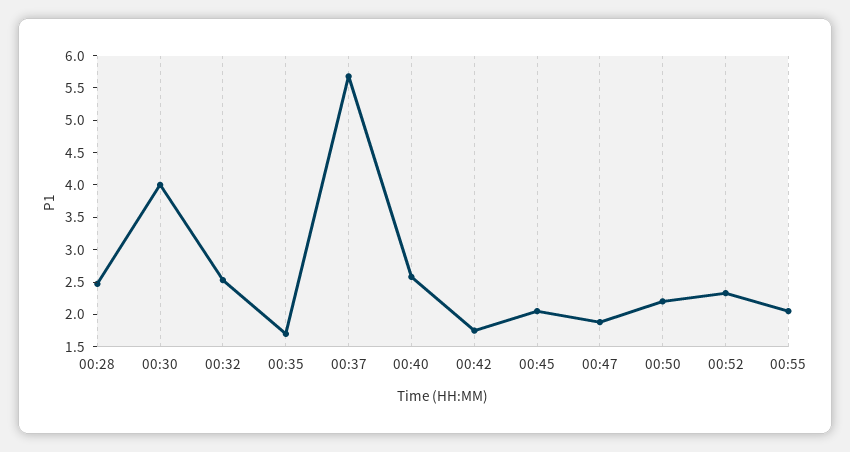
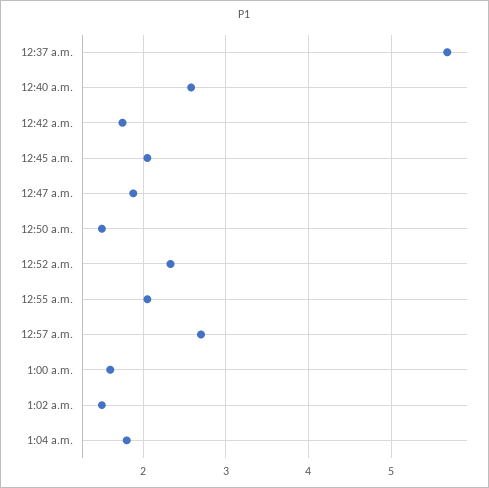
00:28: 2.5 -> none
00:30: 4 -> none
00:32: 2.5 -> none
00:35: 1.75 -> none
00:50: 2.25 -> 1.5
12:57 a.m.: none -> 2.7
1:00 a.m.: none -> 1.6
1:02 a.m.: none -> 1.5
1:04 a.m.: none -> 1.8

